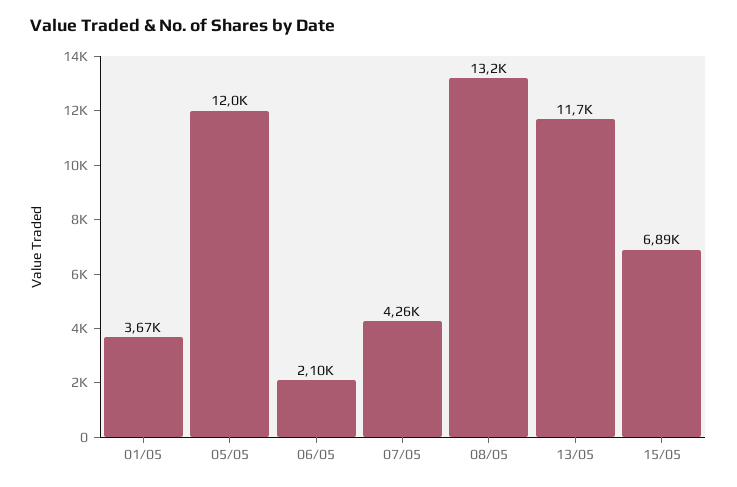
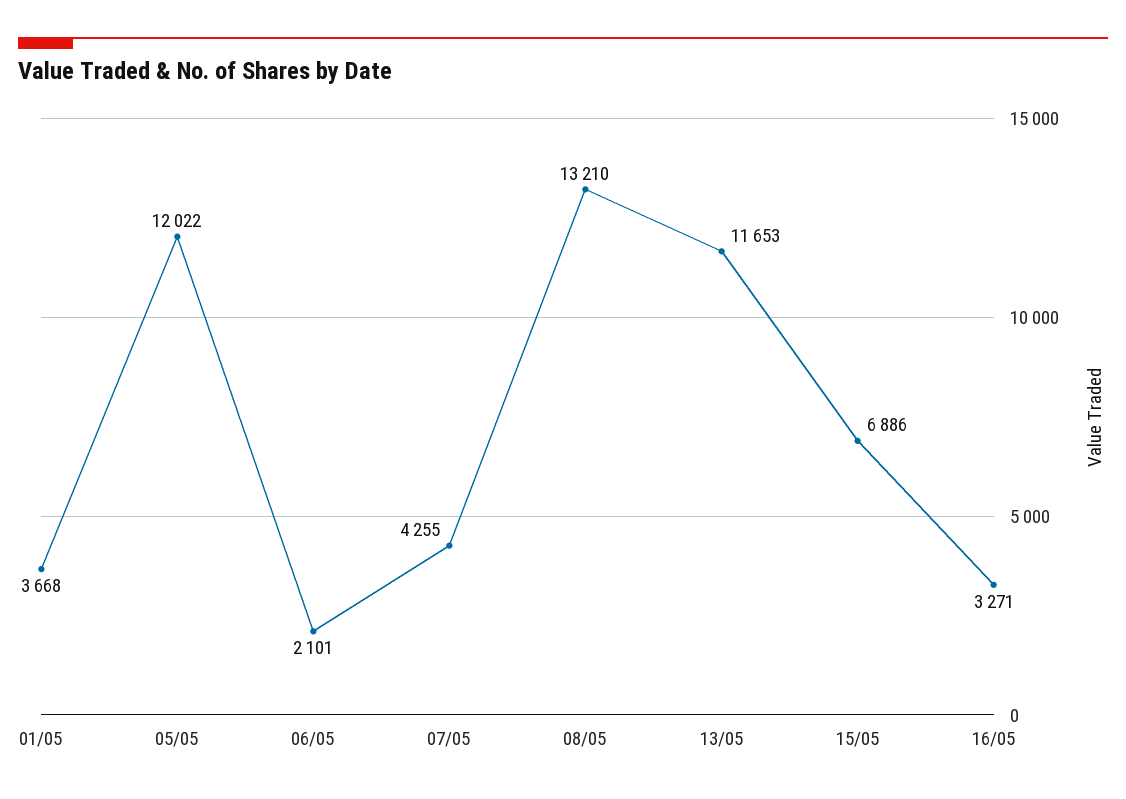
16/05: none -> 3271

